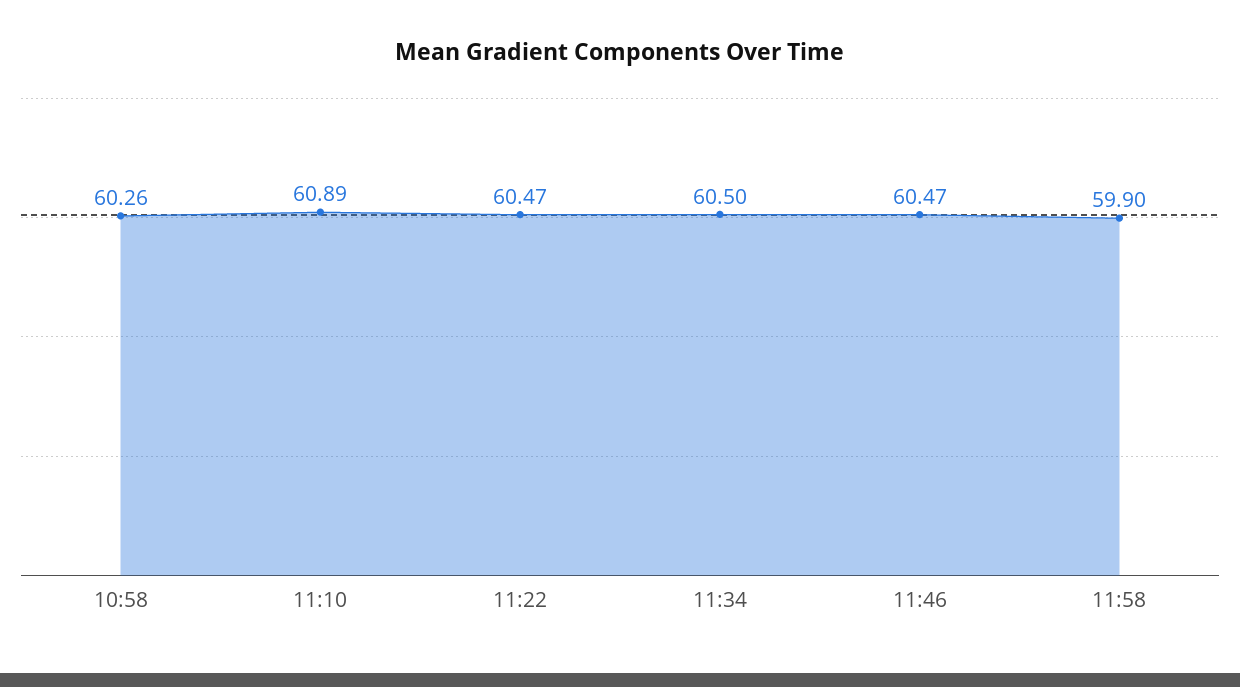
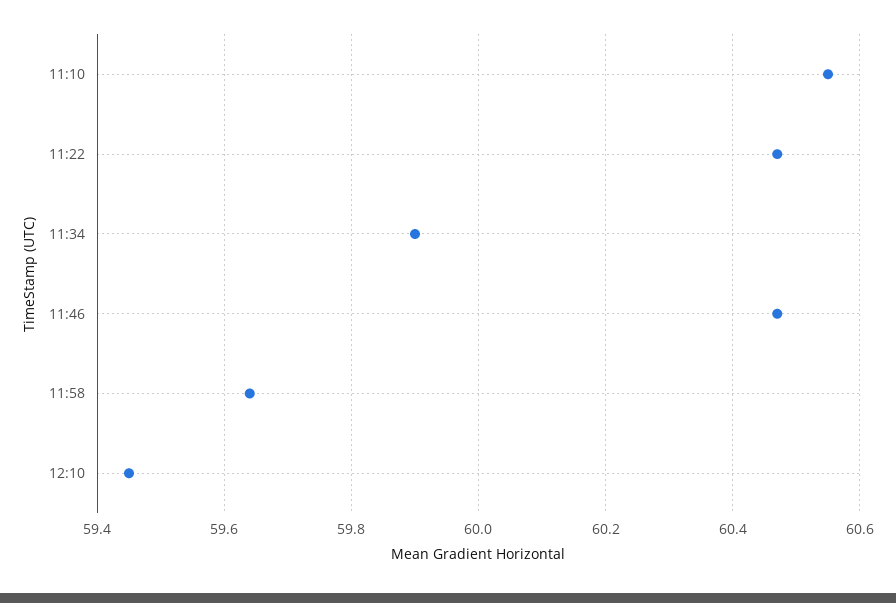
10:58: 60.26 -> none
11:10: 60.89 -> 60.55
11:34: 60.5 -> 59.9
11:58: 59.9 -> 59.65
12:10: none -> 59.45

